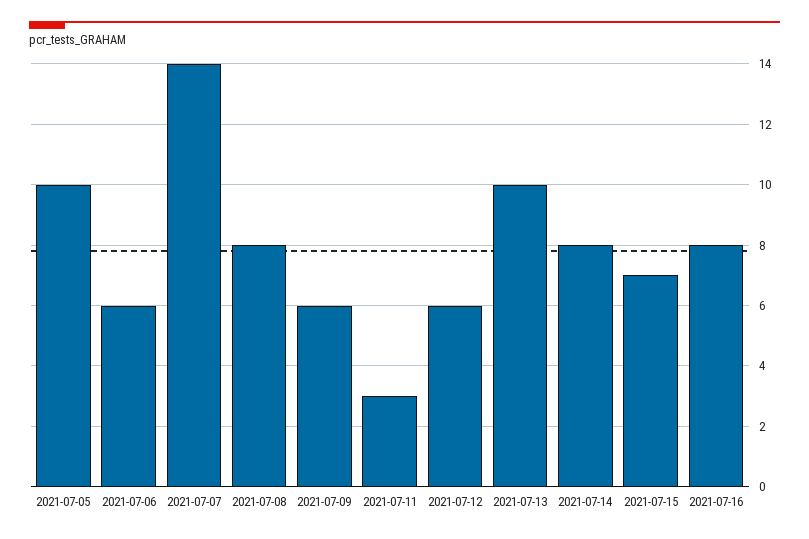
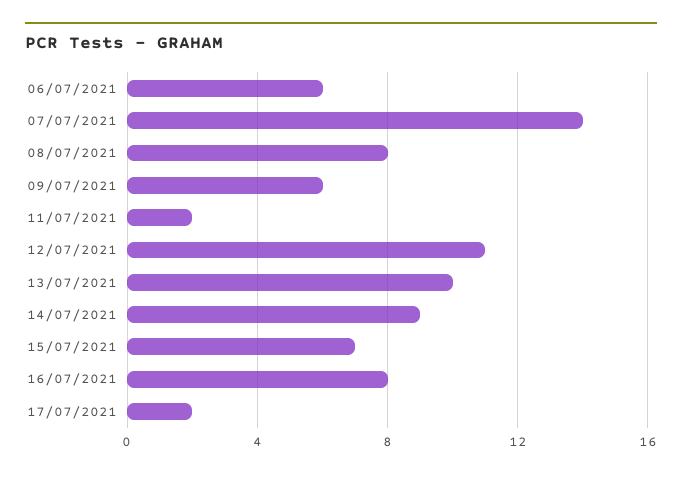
2021-07-05: 10 -> none
2021-07-11: 3 -> 2
2021-07-12: 6 -> 11
2021-07-14: 8 -> 9
17/07/2021: none -> 2

